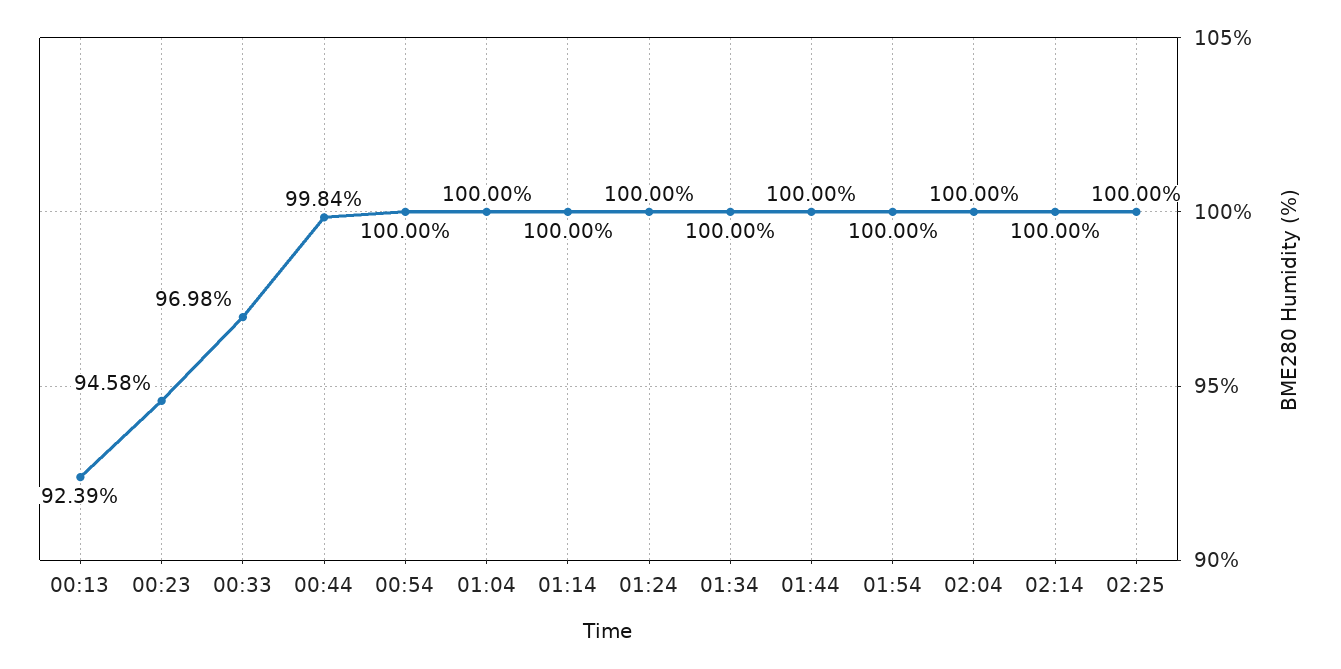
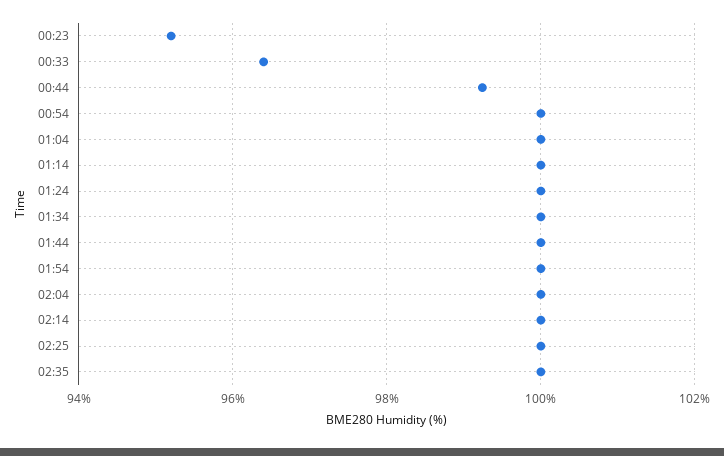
00:13: 92.39 -> none
00:23: 94.58 -> 95.2
00:33: 96.98 -> 96.4
00:44: 99.84 -> 99.2
02:35: none -> 100

